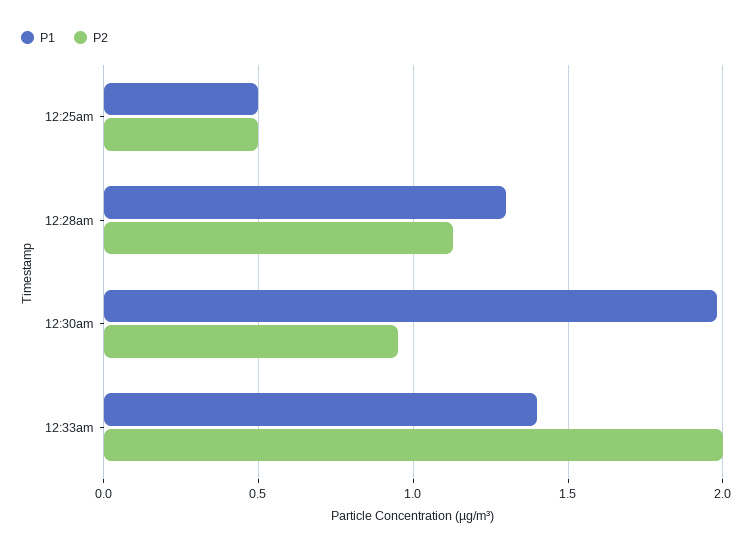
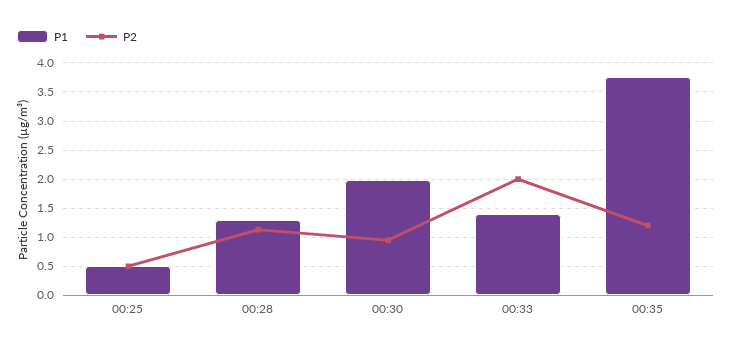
P1, 00:35: none -> 3.75
P2, 00:35: none -> 1.25

